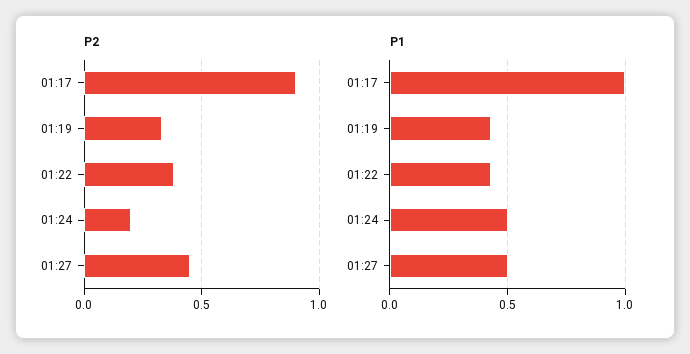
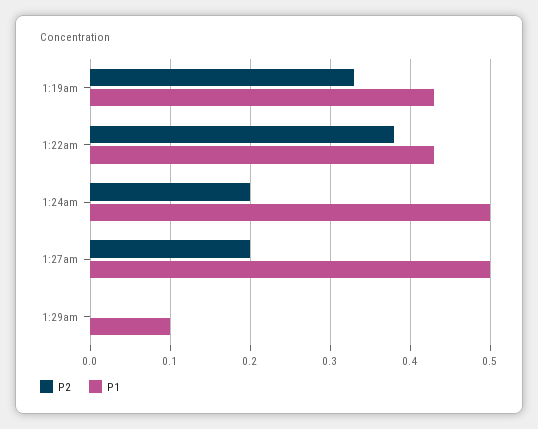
P2, 01:17: 0.9 -> none
P2, 01:27: 0.45 -> 0.2
P1, 01:17: 1 -> none
P2, 1:29am: none -> 0
P1, 1:29am: none -> 0.1

